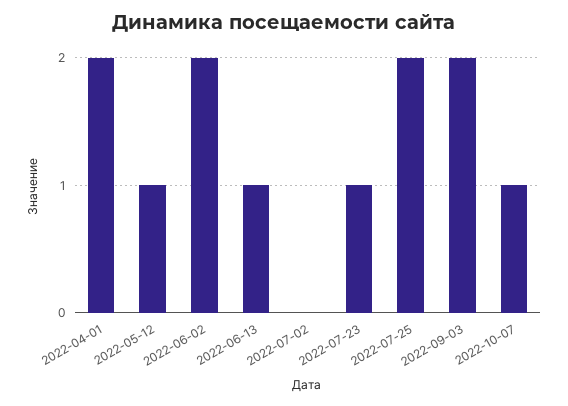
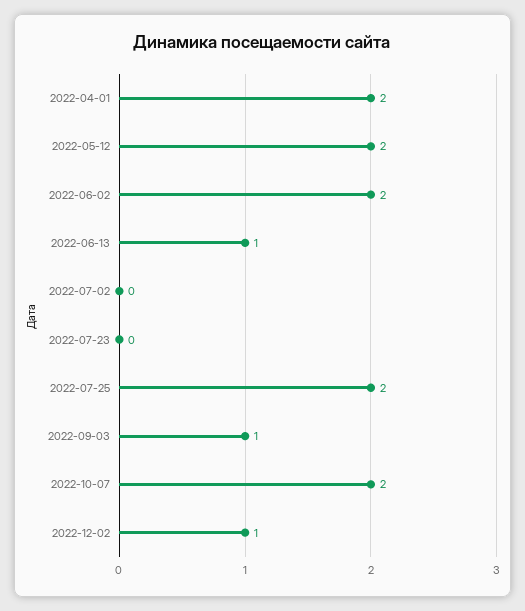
2022-05-12: 1 -> 2
2022-07-23: 1 -> 0
2022-09-03: 2 -> 1
2022-10-07: 1 -> 2
2022-12-02: none -> 1

